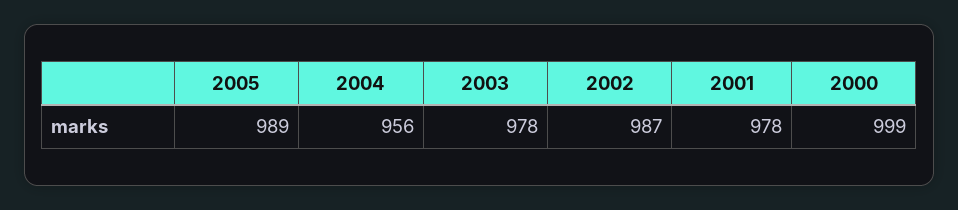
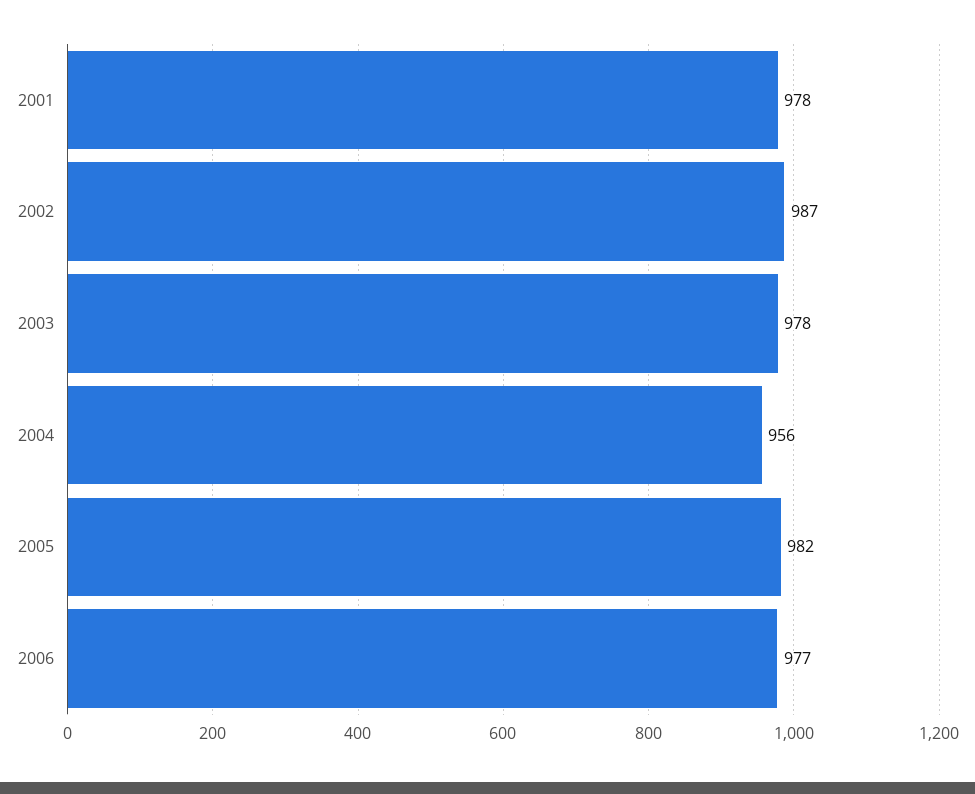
2005: 989 -> 982
2000: 999 -> none
2006: none -> 977

